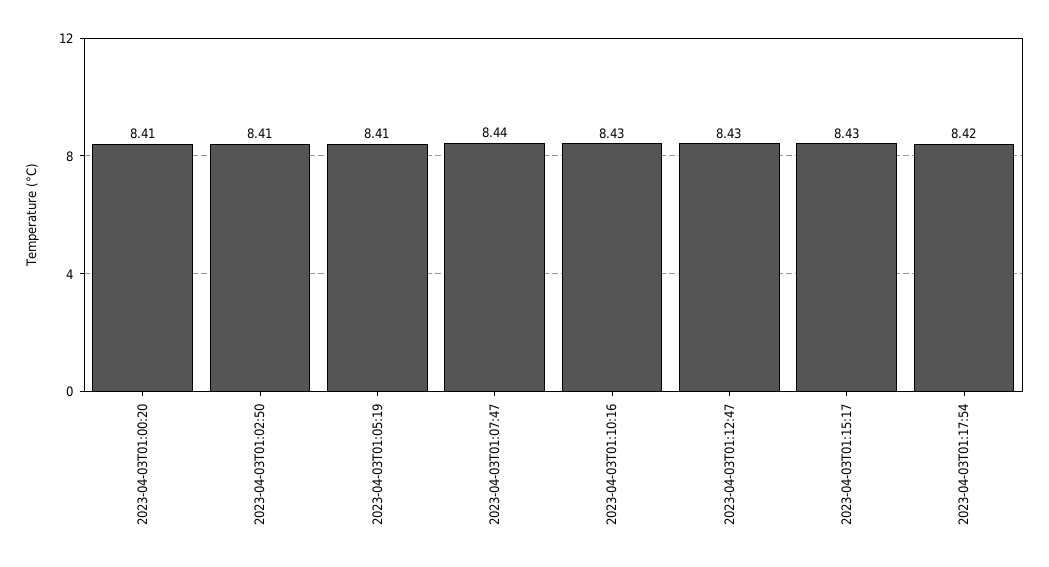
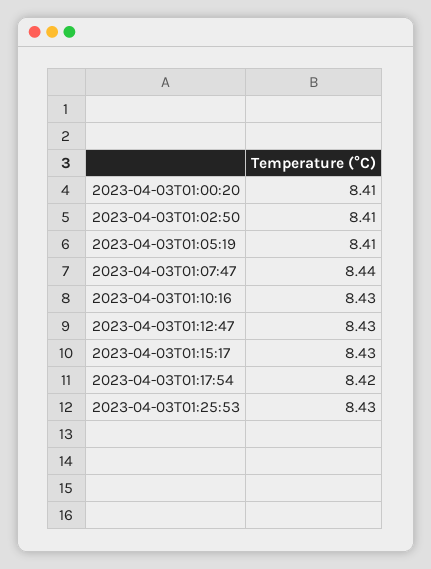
2023-04-03T01:25:53: none -> 8.43

